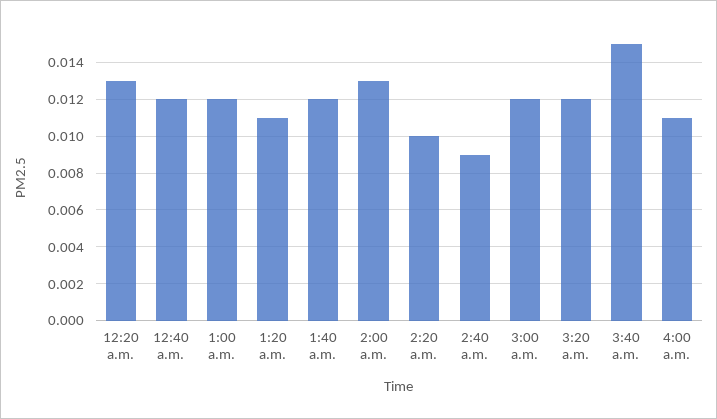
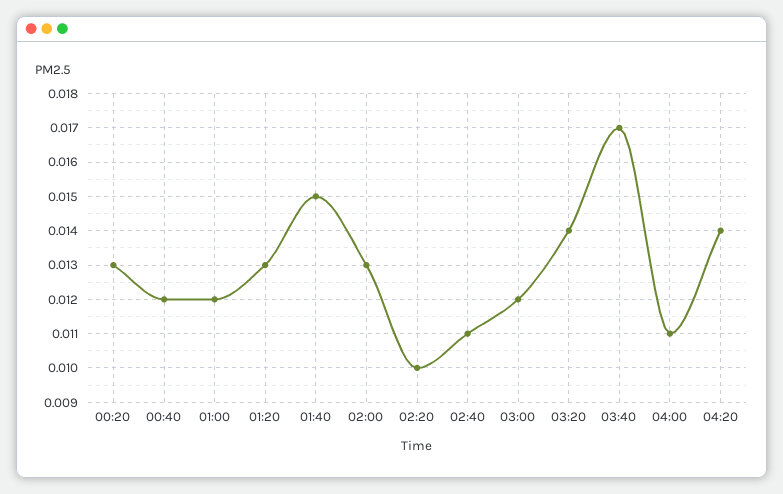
1:20 a.m.: 0.011 -> 0.013
1:40 a.m.: 0.012 -> 0.015
2:40 a.m.: 0.009 -> 0.011
3:20 a.m.: 0.012 -> 0.014
3:40 a.m.: 0.015 -> 0.017
04:20: none -> 0.014

